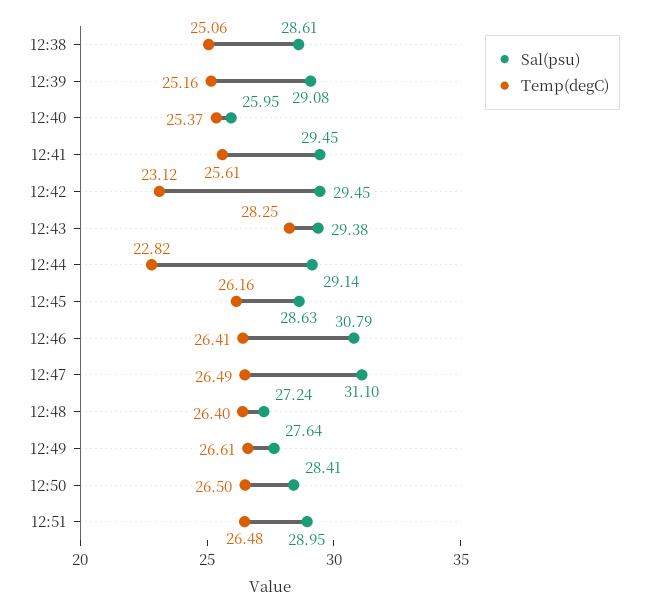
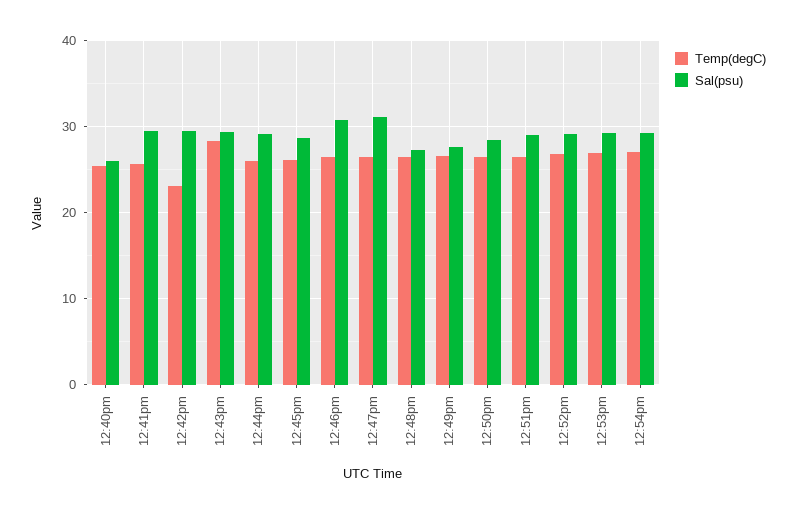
Sal(psu), 12:38: 28.61 -> none
Temp(degC), 12:38: 25.06 -> none
Sal(psu), 12:39: 29.08 -> none
Temp(degC), 12:39: 25.16 -> none
Temp(degC), 12:44: 22.82 -> 26
Temp(degC), 12:52pm: none -> 27
Sal(psu), 12:52pm: none -> 29
Temp(degC), 12:53pm: none -> 27
Sal(psu), 12:53pm: none -> 29
Temp(degC), 12:54pm: none -> 27
Sal(psu), 12:54pm: none -> 29

